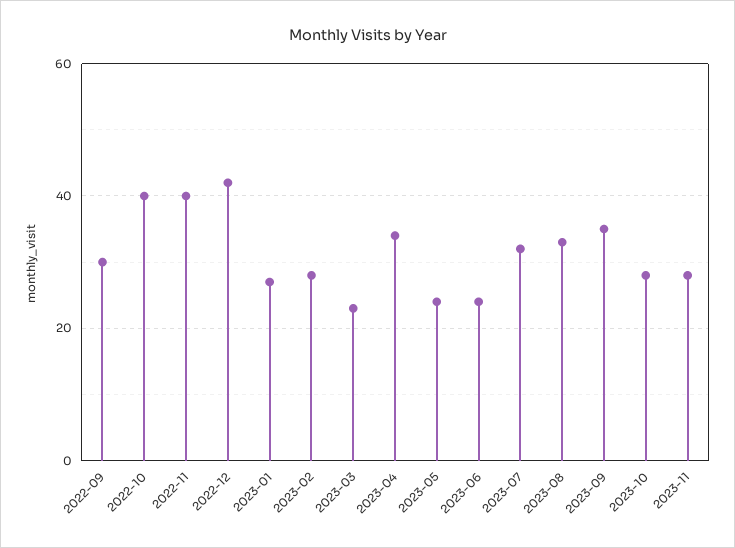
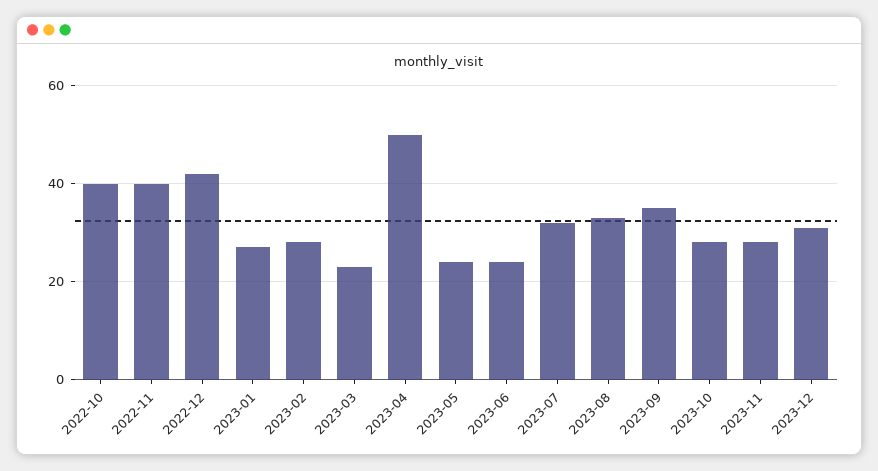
2022-09: 30 -> none
2023-04: 35 -> 50
2023-12: none -> 30

